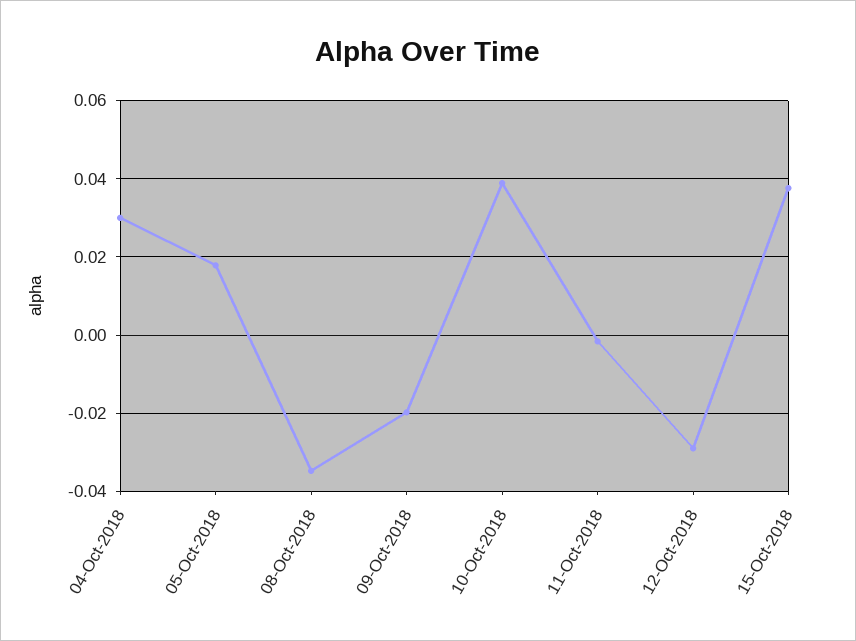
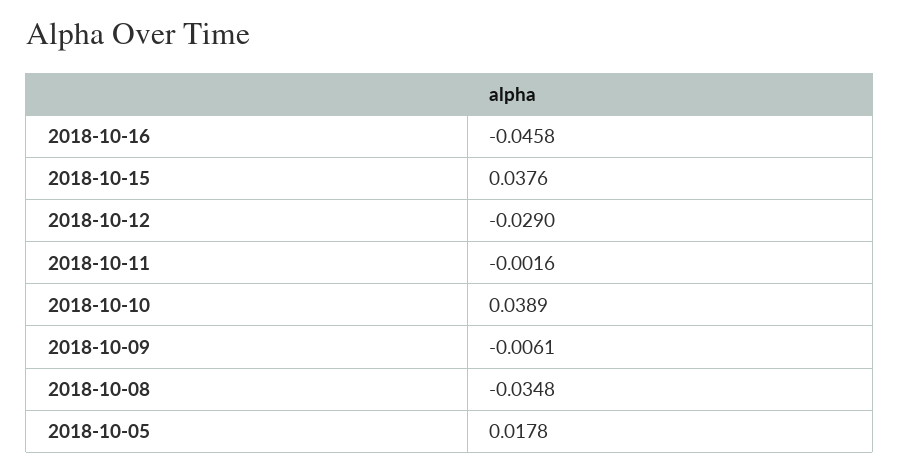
04-Oct-2018: 0.03 -> none
09-Oct-2018: -0.02 -> -0.0061
2018-10-16: none -> -0.0458

